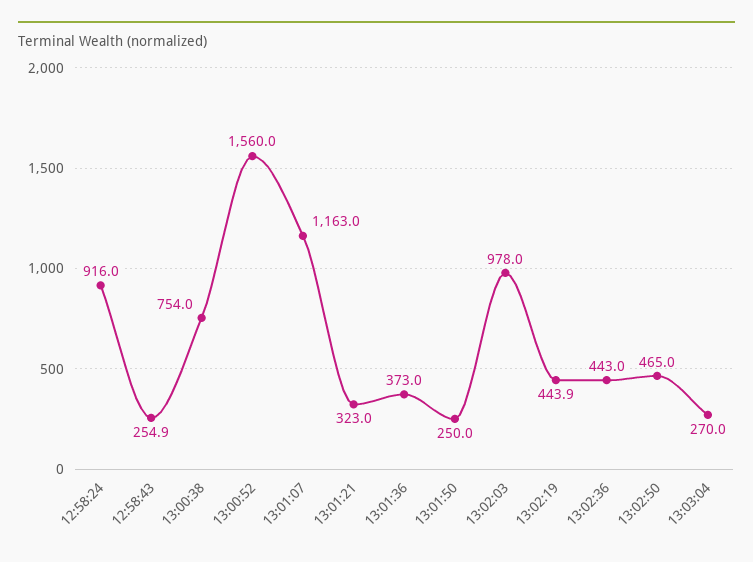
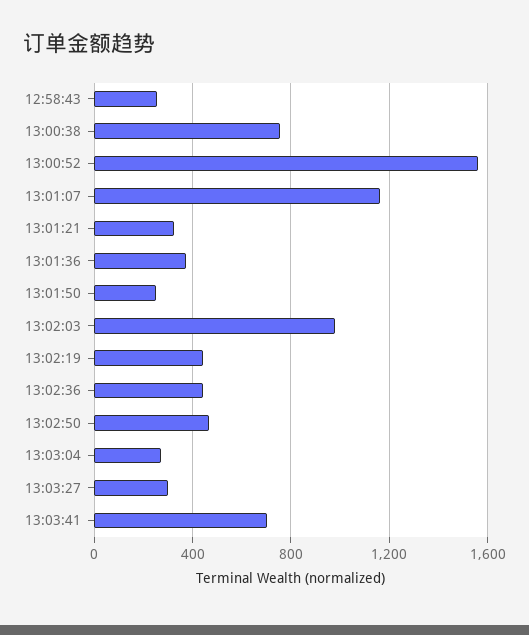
12:58:24: 916 -> none
13:03:27: none -> 300
13:03:41: none -> 700

